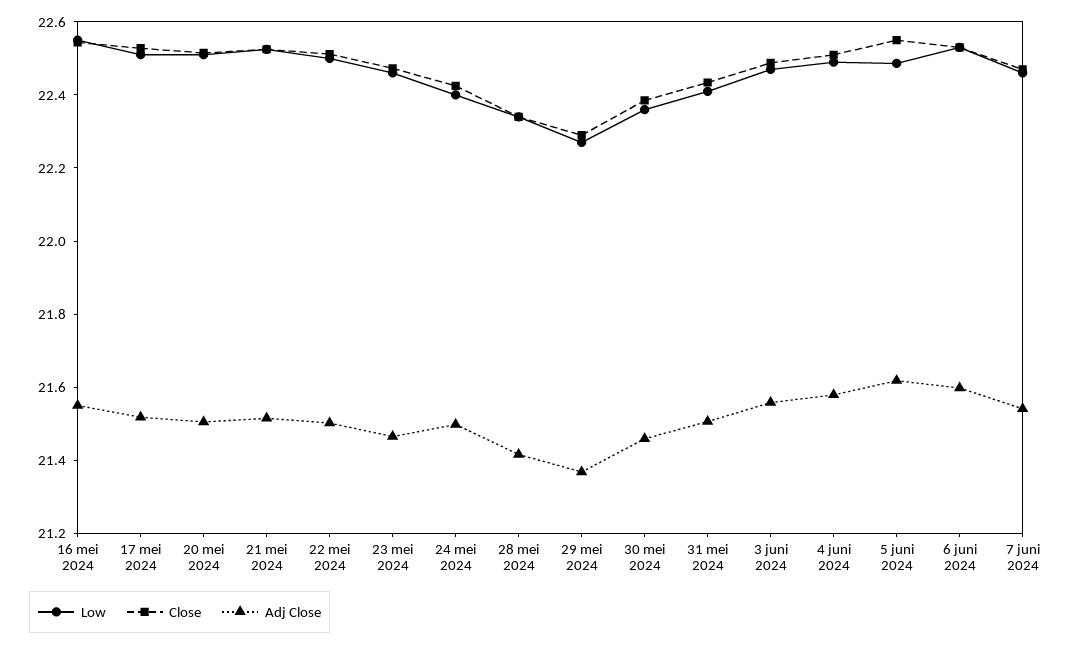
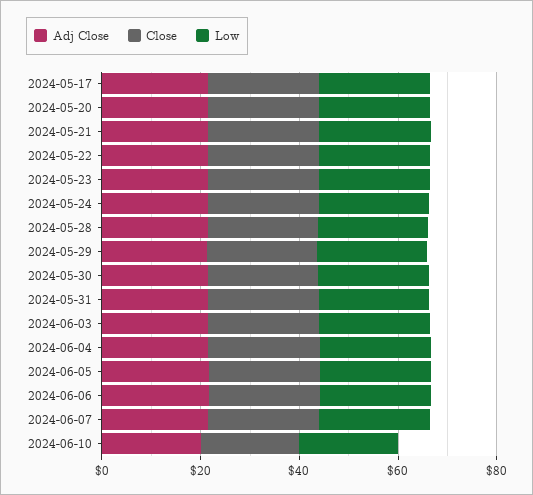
Low, 16 mei 2024: 22.55 -> none
Close, 16 mei 2024: 22.55 -> none
Adj Close, 16 mei 2024: 21.55 -> none
Adj Close, 2024-06-10: none -> 20
Close, 2024-06-10: none -> 20
Low, 2024-06-10: none -> 20

